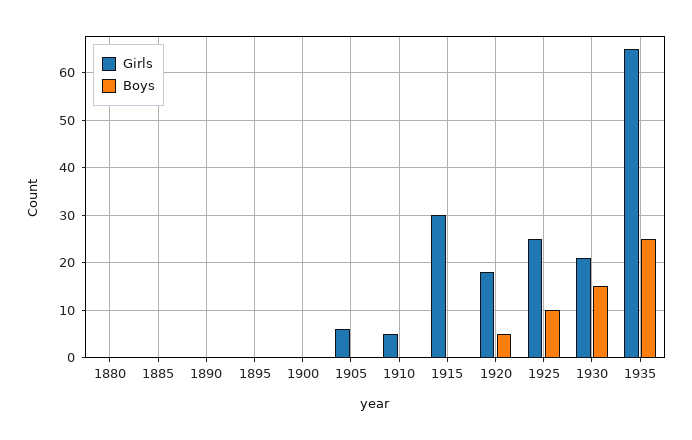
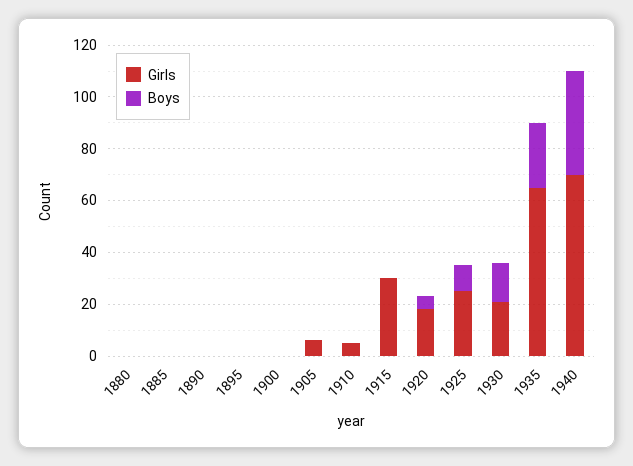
Girls, 1940: none -> 70
Boys, 1940: none -> 40

